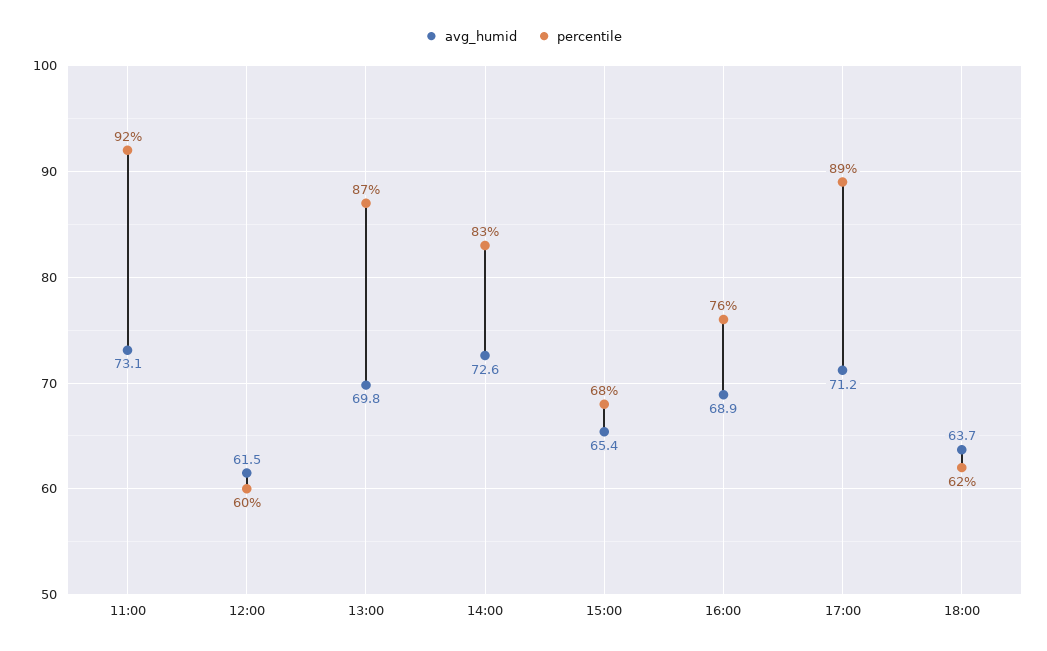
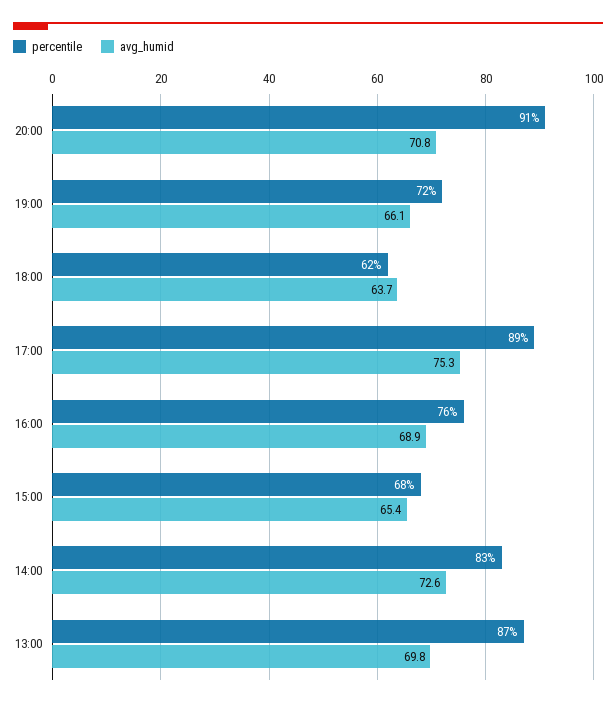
avg_humid, 11:00: 73.1 -> none
percentile, 11:00: 92 -> none
avg_humid, 12:00: 61.5 -> none
percentile, 12:00: 60 -> none
avg_humid, 17:00: 71.2 -> 75.3
percentile, 20:00: none -> 91
avg_humid, 20:00: none -> 70.8
percentile, 19:00: none -> 72
avg_humid, 19:00: none -> 66.1

